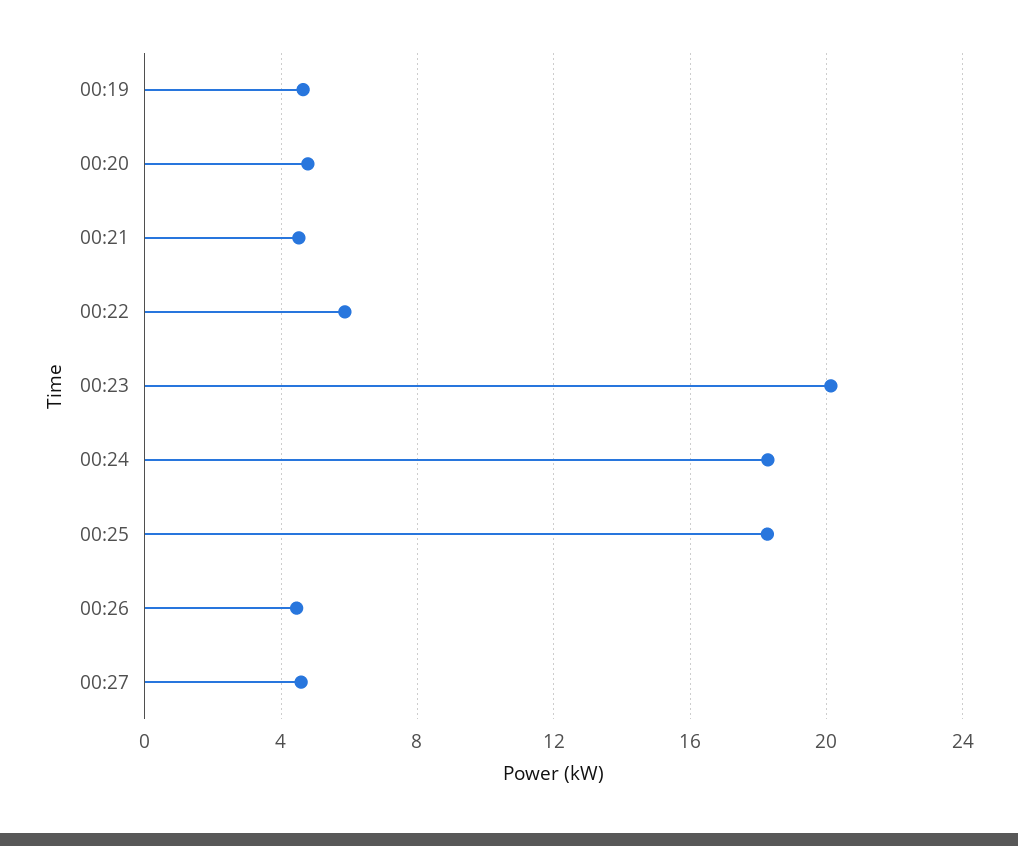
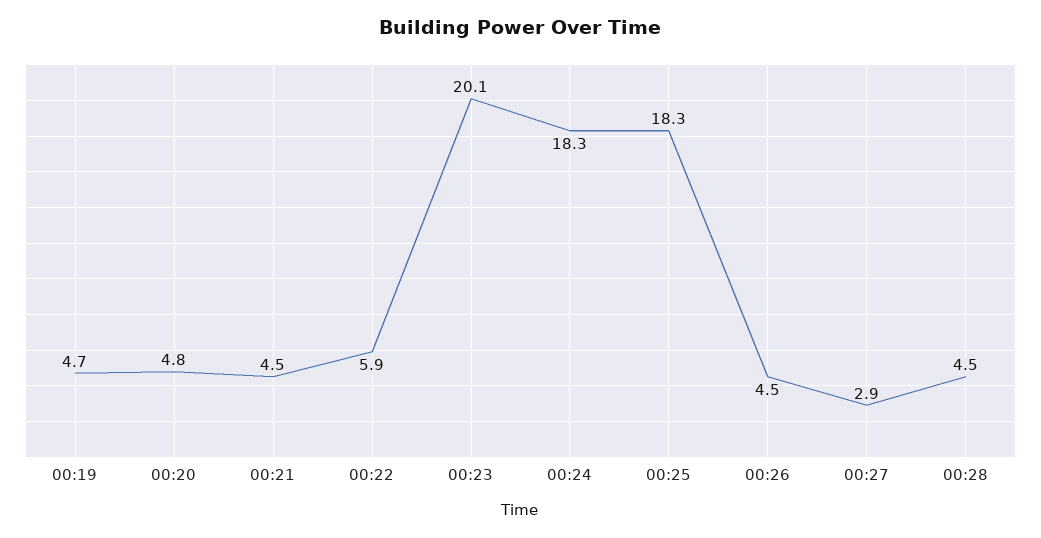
00:27: 4.5 -> 2.9
00:28: none -> 4.5

